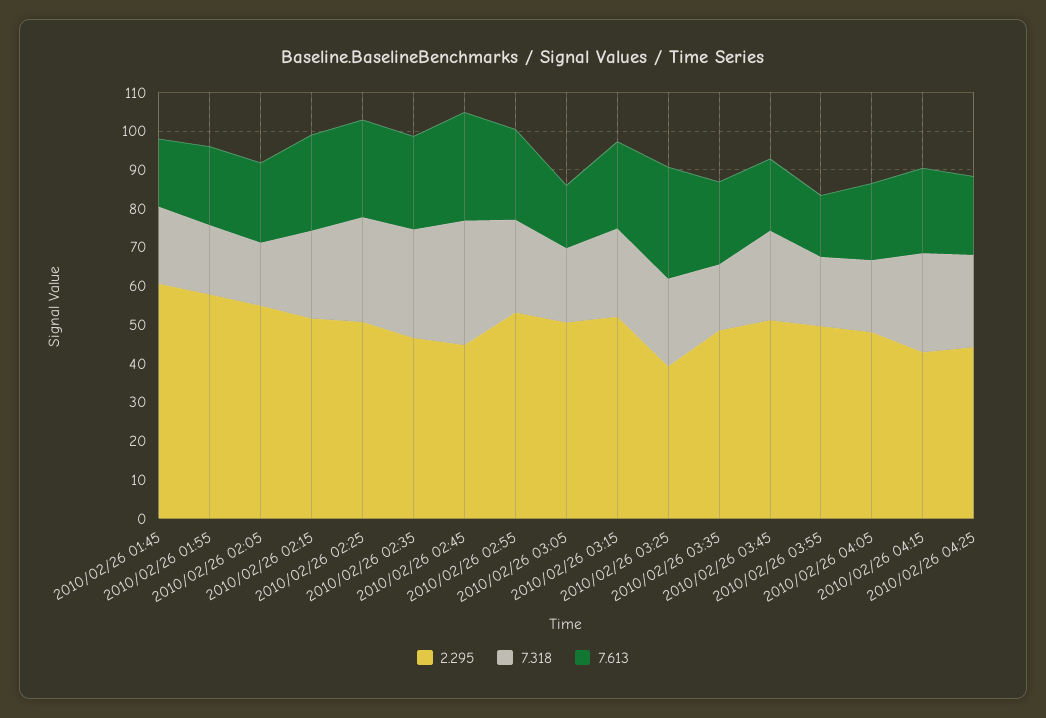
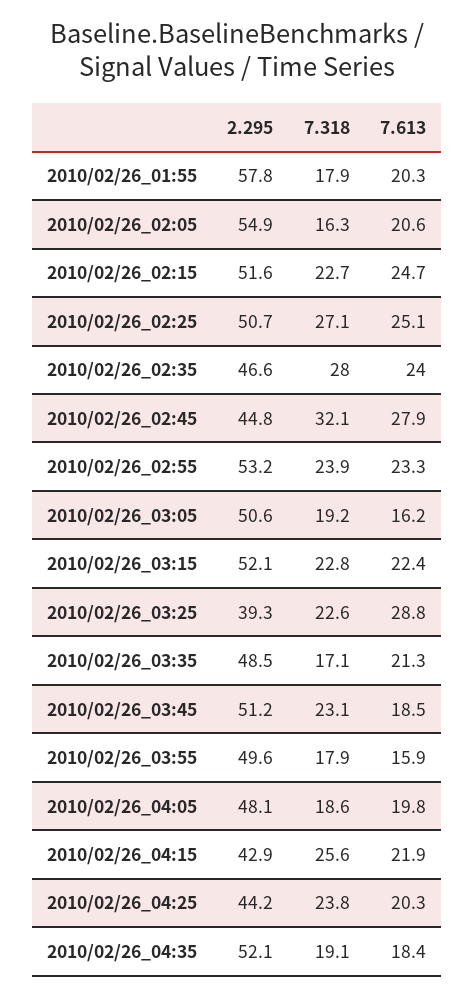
2.295, 2010/02/26 01:45: 60 -> none
7.318, 2010/02/26 01:45: 20 -> none
7.613, 2010/02/26 01:45: 17.5 -> none
2.295, 2010/02/26_04:35: none -> 52.1
7.318, 2010/02/26_04:35: none -> 19.1
7.613, 2010/02/26_04:35: none -> 18.4

